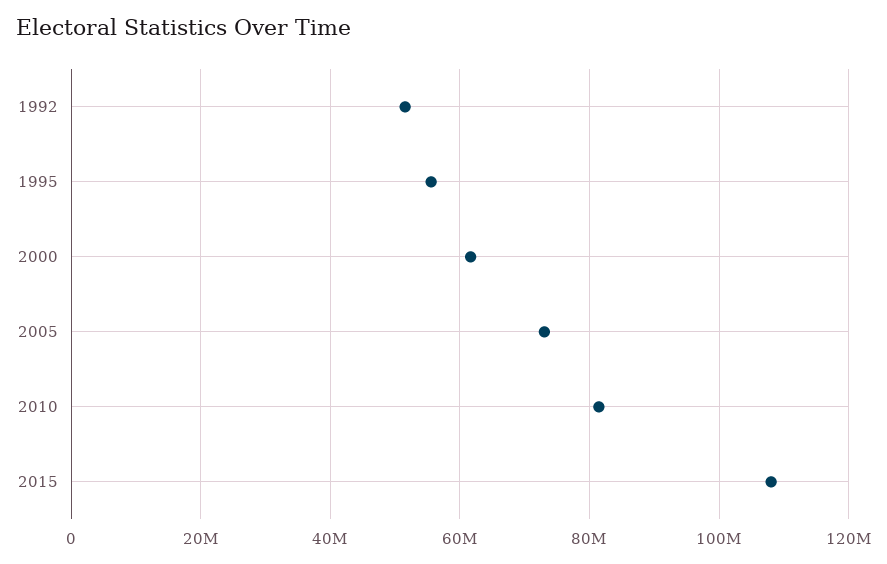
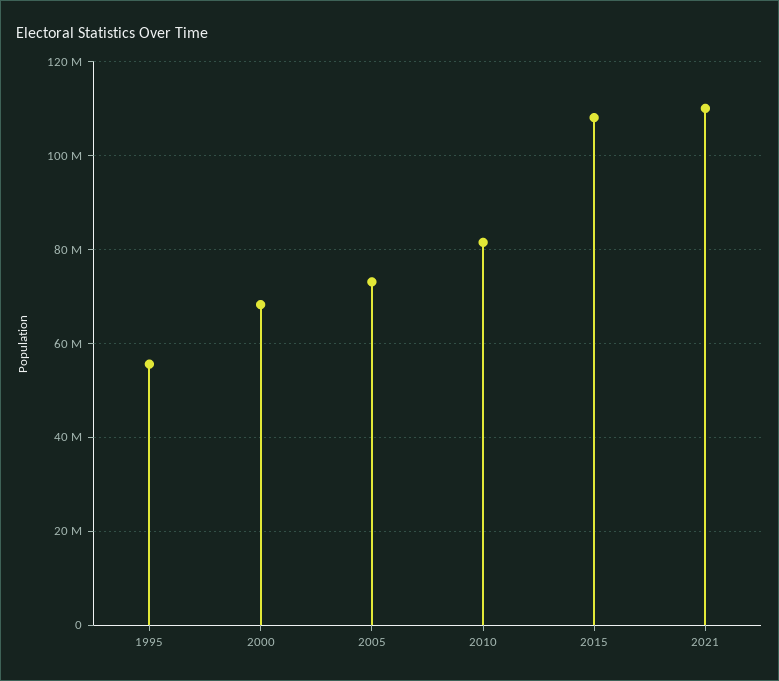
1992: 52000000 -> none
2000: 62000000 -> 68000000
2021: none -> 110000000

